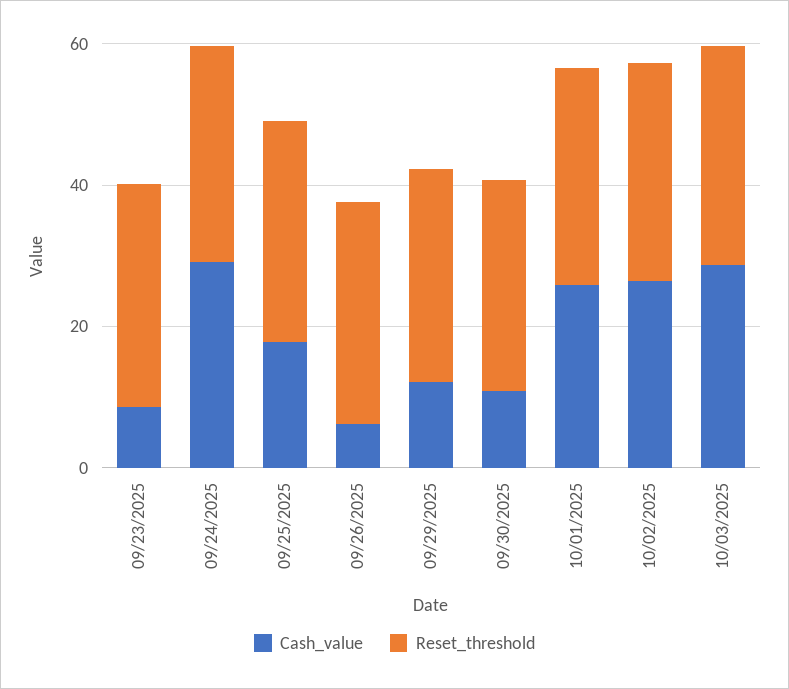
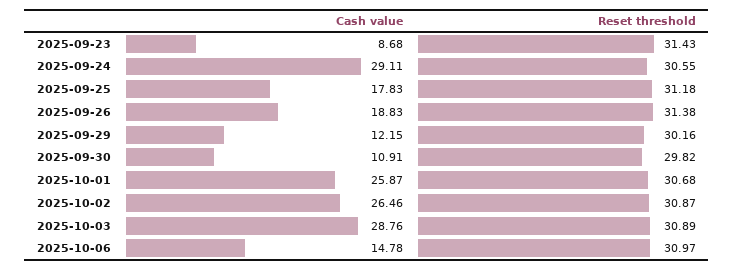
Cash_value, 09/26/2025: 5 -> 18.83
Cash_value, 2025-10-06: none -> 14.78
Reset_threshold, 2025-10-06: none -> 30.97

